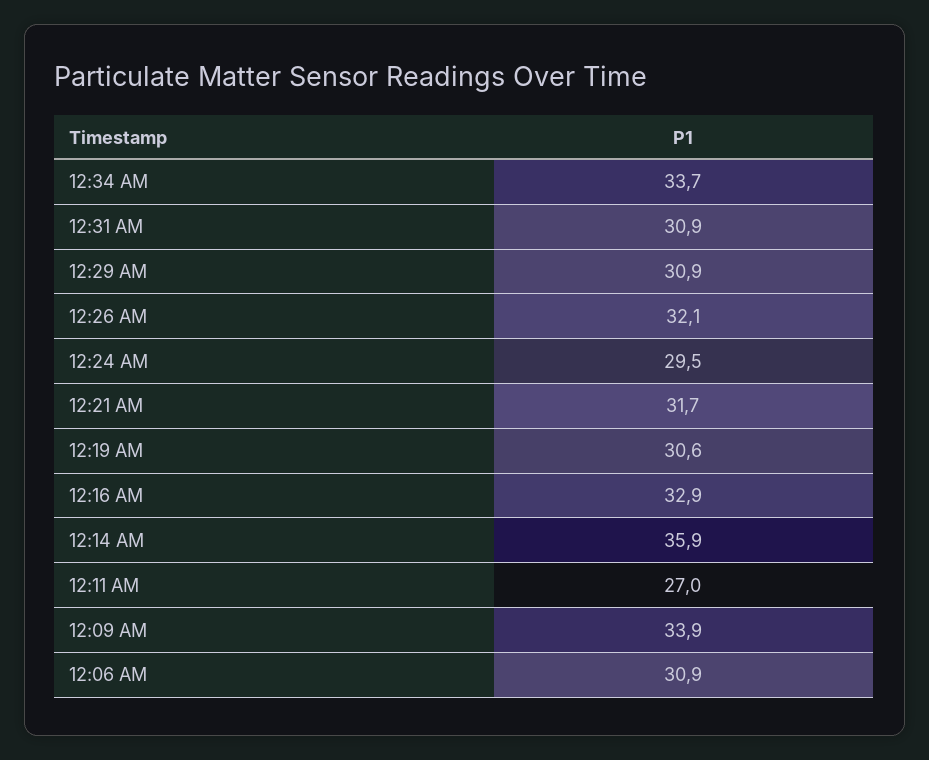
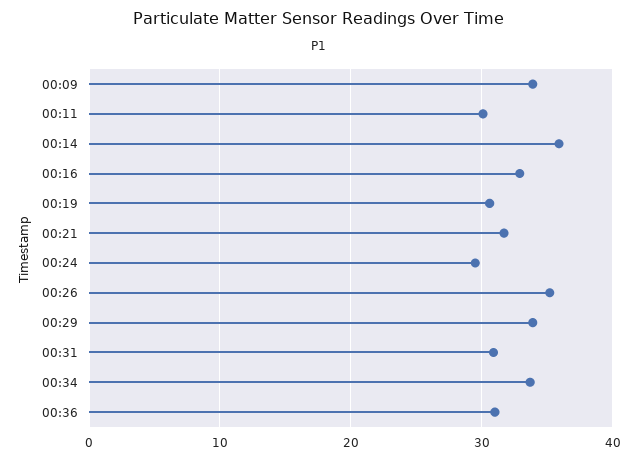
12:29 AM: 30.9 -> 34
12:26 AM: 32.1 -> 35
12:11 AM: 27 -> 30
12:06 AM: 30.9 -> none
00:36: none -> 31

